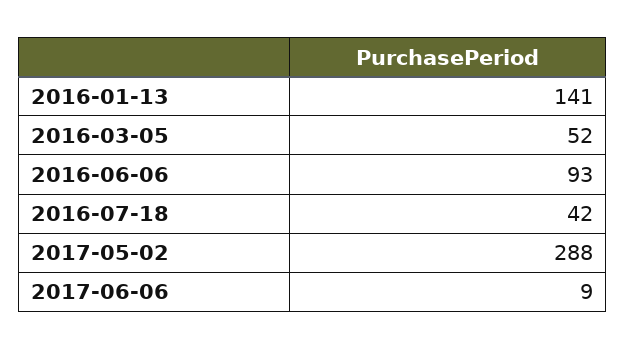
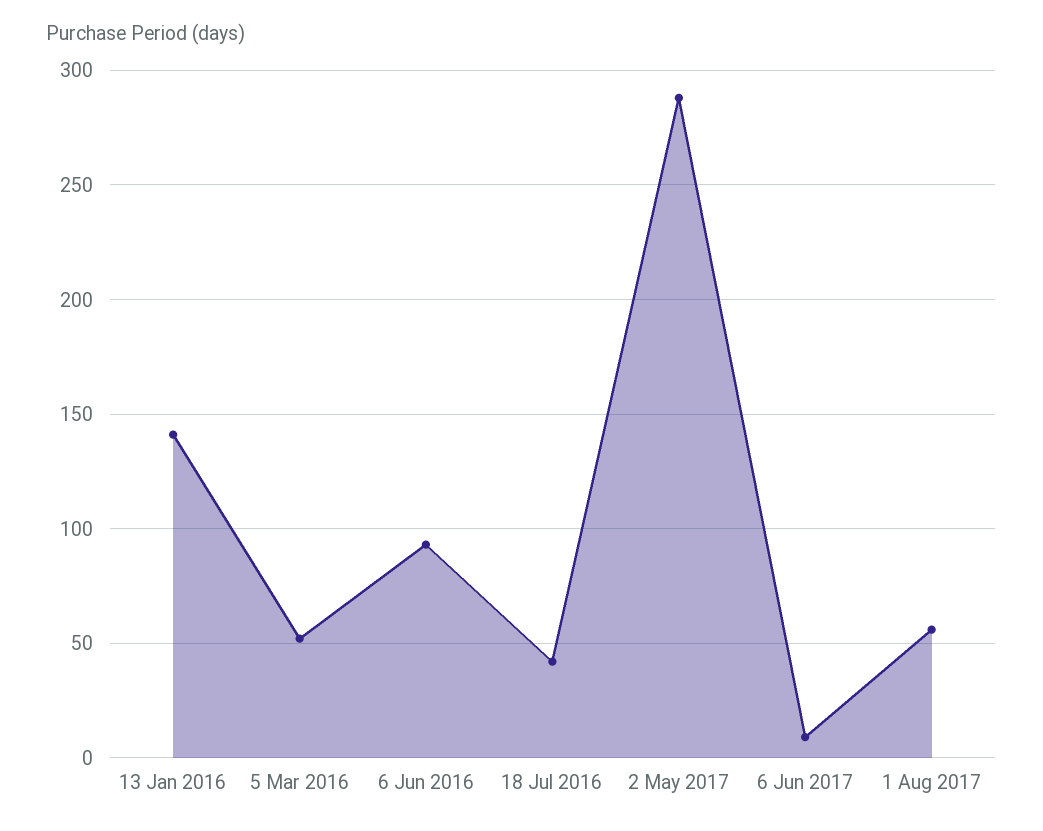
1 Aug 2017: none -> 55

